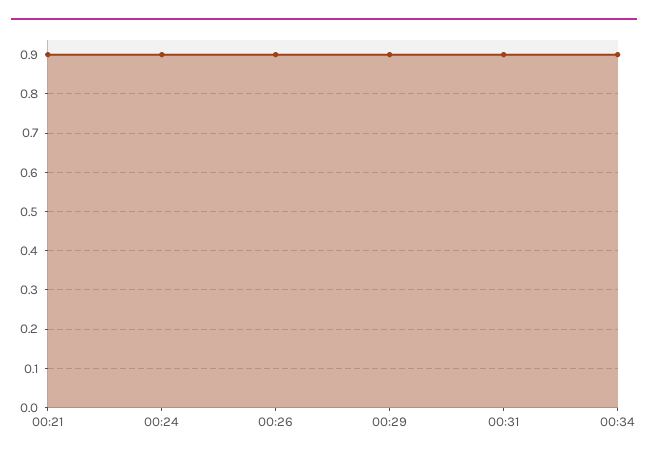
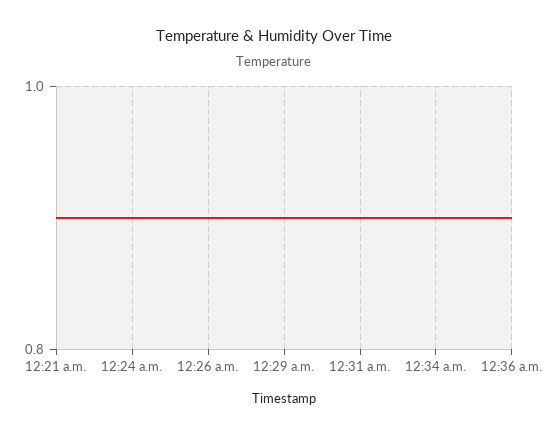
12:36 a.m.: none -> 0.9

